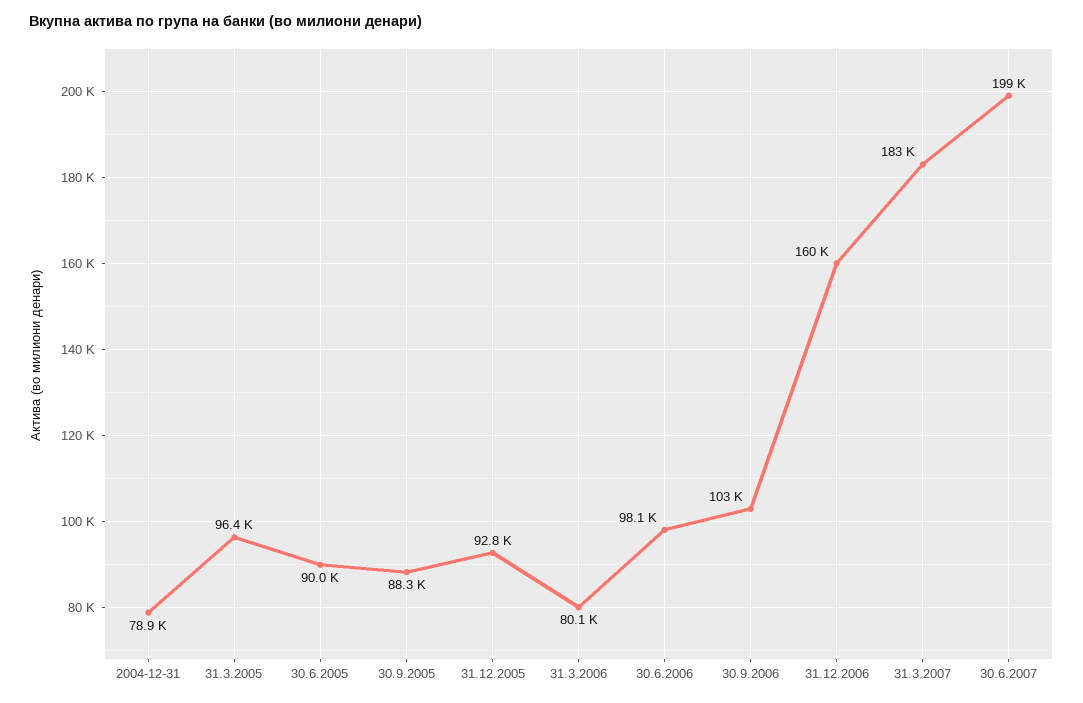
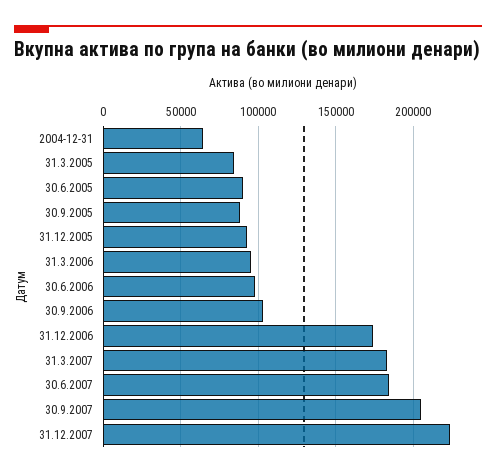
2004-12-31: 78900 -> 65000
31.3.2005: 96400 -> 85000
31.3.2006: 80100 -> 95000
31.12.2006: 160000 -> 175000
30.6.2007: 199000 -> 185000
30.9.2007: none -> 205000
31.12.2007: none -> 225000

